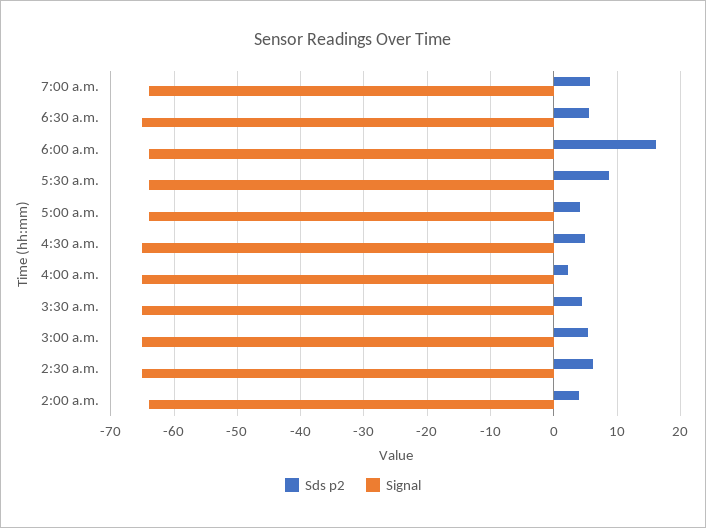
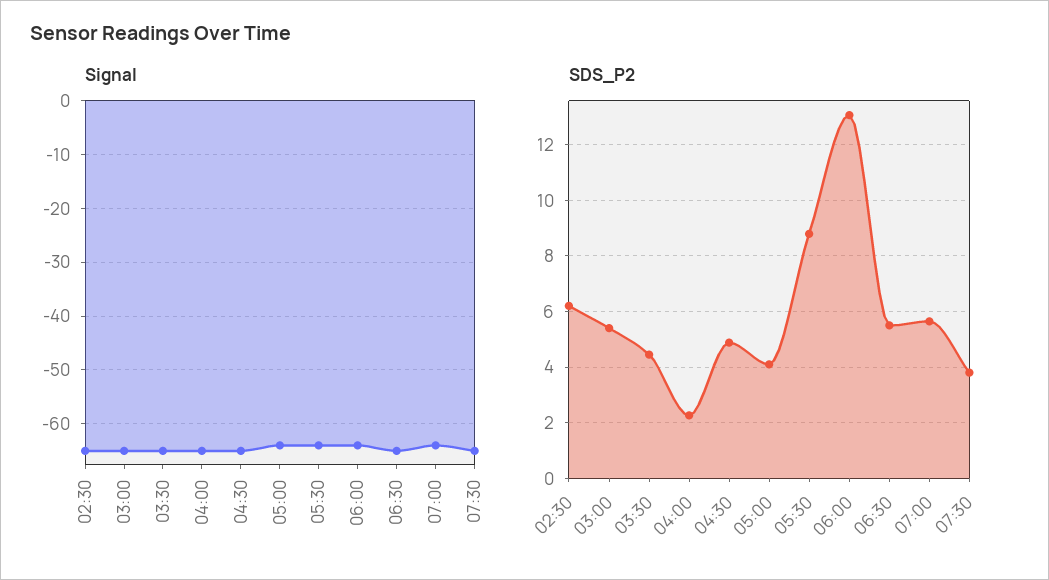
Sds p2, 6:00 a.m.: 16 -> 13
Sds p2, 2:00 a.m.: 4 -> none
Signal, 2:00 a.m.: -64 -> none
Signal, 07:30: none -> -65
Sds p2, 07:30: none -> 3.75

